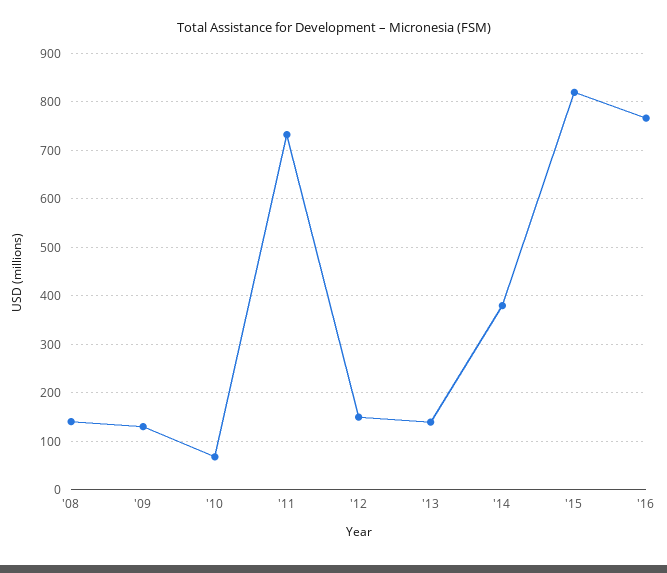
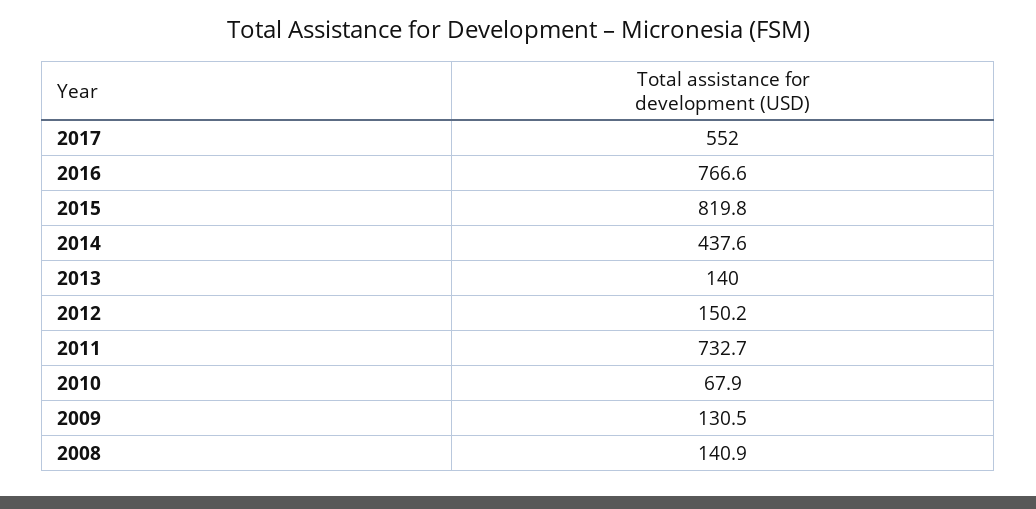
'14: 380 -> 437.6
2017: none -> 552

